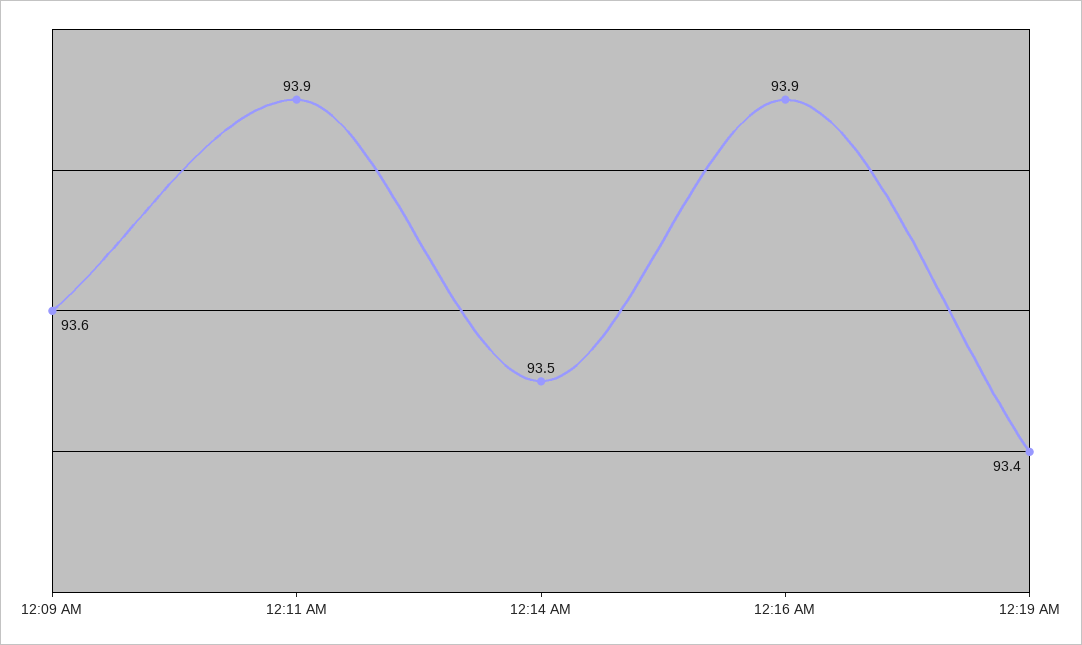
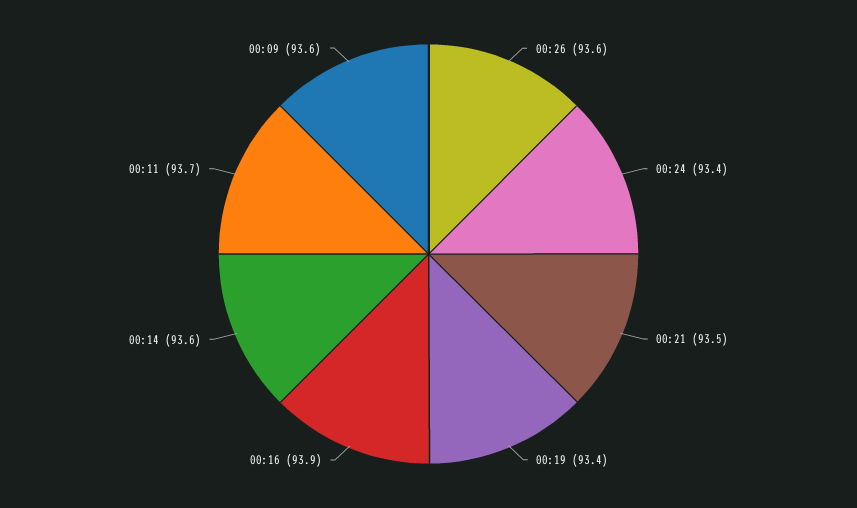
12:11 AM: 93.9 -> 93.7
12:14 AM: 93.5 -> 93.6
00:26: none -> 93.6
00:24: none -> 93.4
00:21: none -> 93.5

